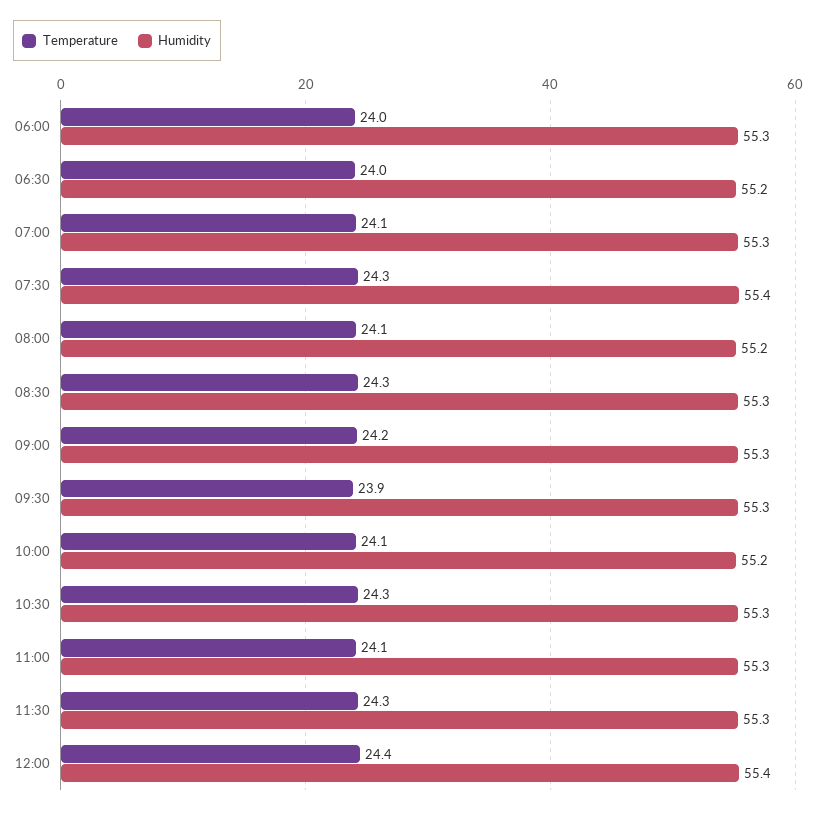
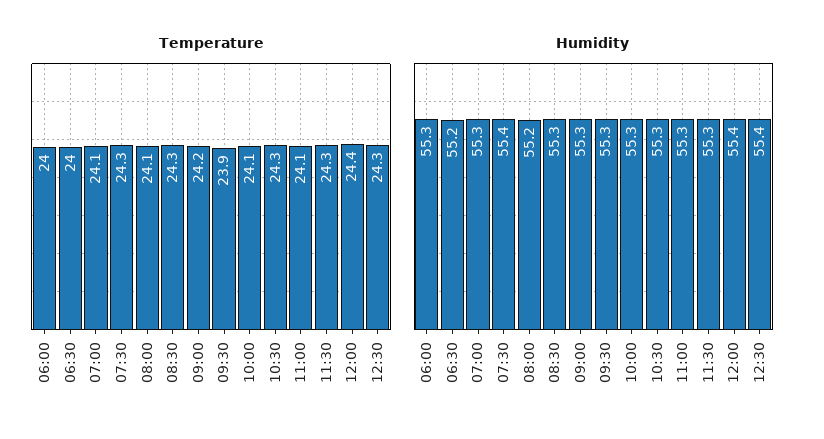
Humidity, 10:00: 55.2 -> 55.3
Temperature, 12:30: none -> 24.3
Humidity, 12:30: none -> 55.4

